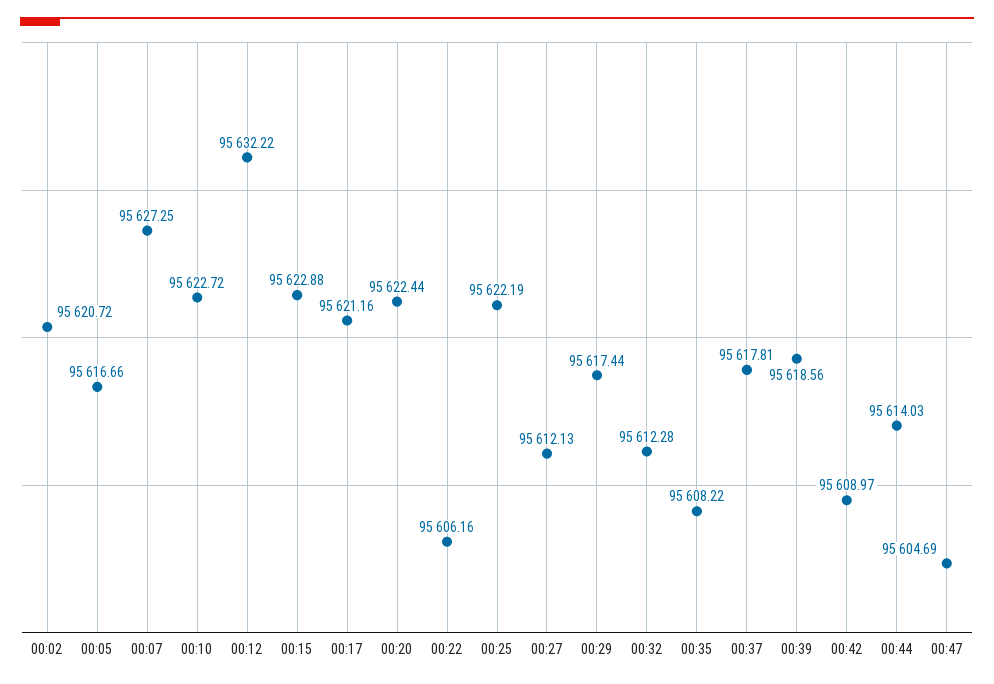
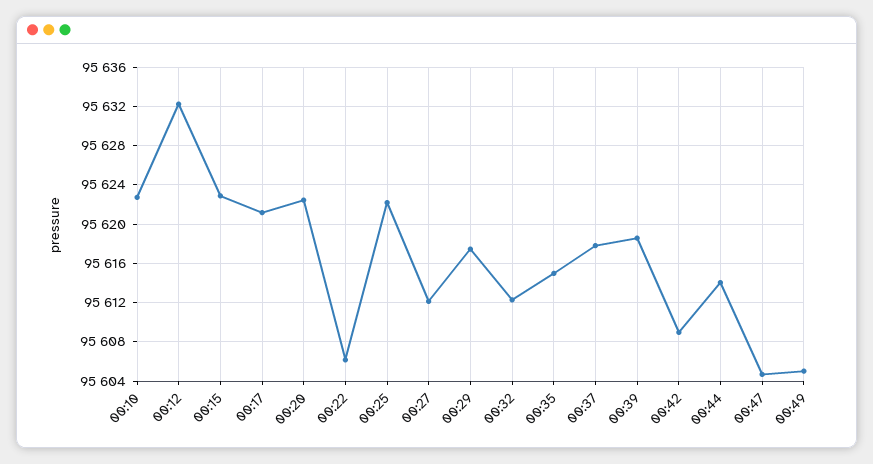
00:02: 95620.72 -> none
00:05: 95616.66 -> none
00:07: 95627.25 -> none
00:35: 95608.22 -> 95615
00:49: none -> 95605

